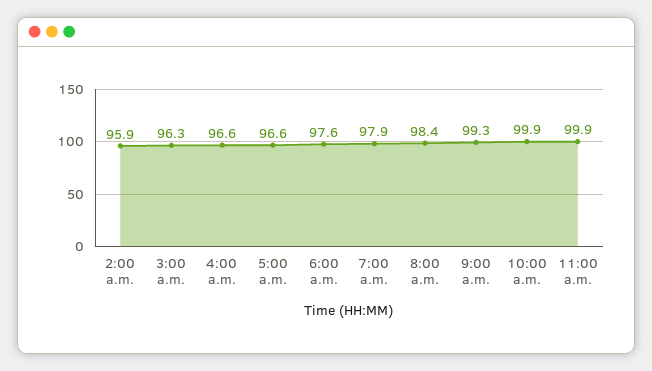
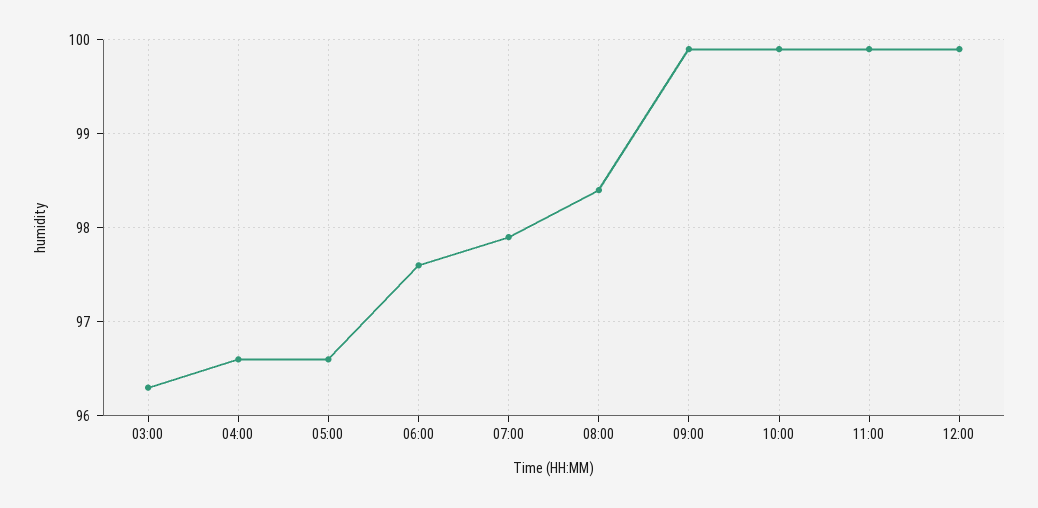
2:00 a.m.: 95.9 -> none
9:00 a.m.: 99.3 -> 99.9
12:00: none -> 99.9

